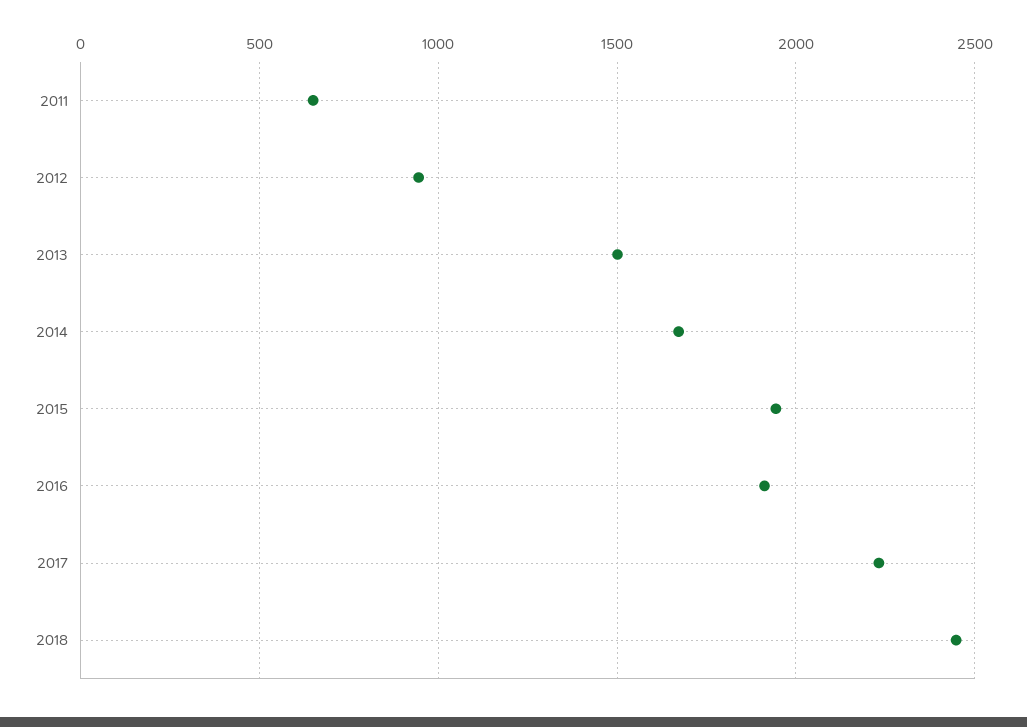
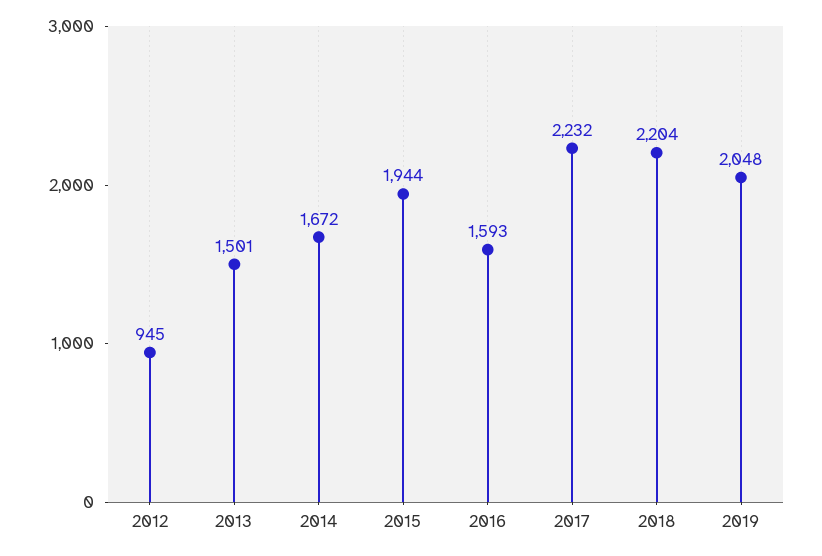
2011: 650 -> none
2016: 1900 -> 1593
2018: 2450 -> 2204
2019: none -> 2048

